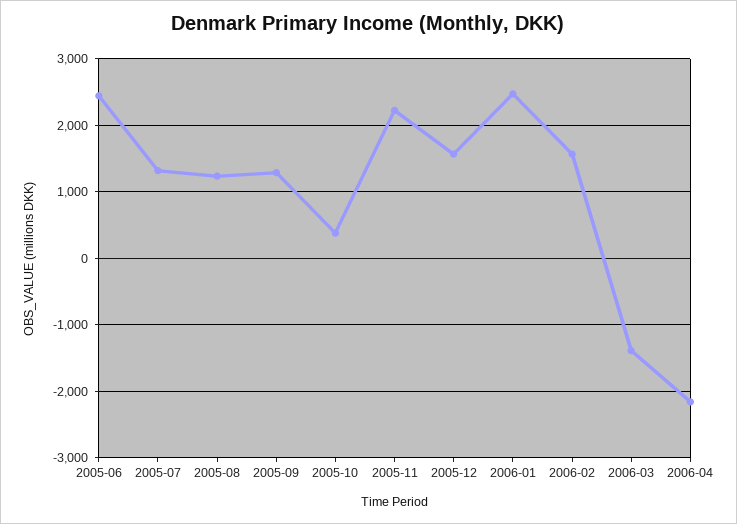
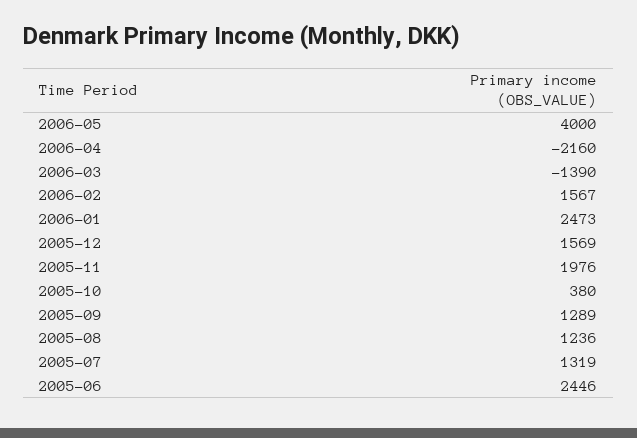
2005-11: 2200 -> 1976
2006-05: none -> 4000

